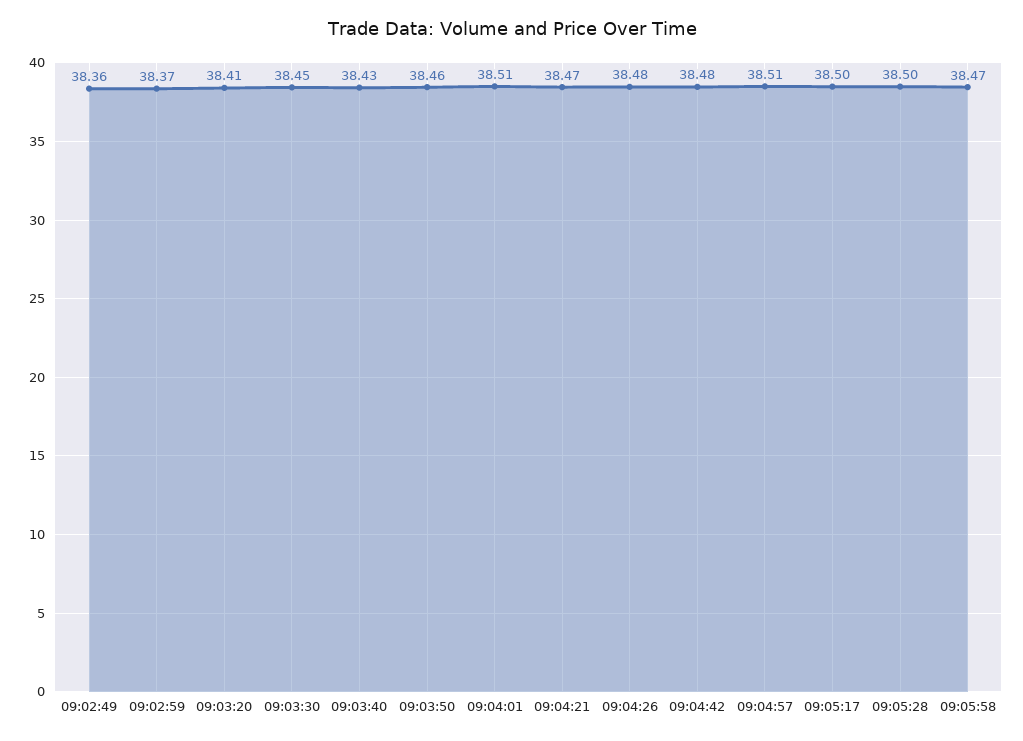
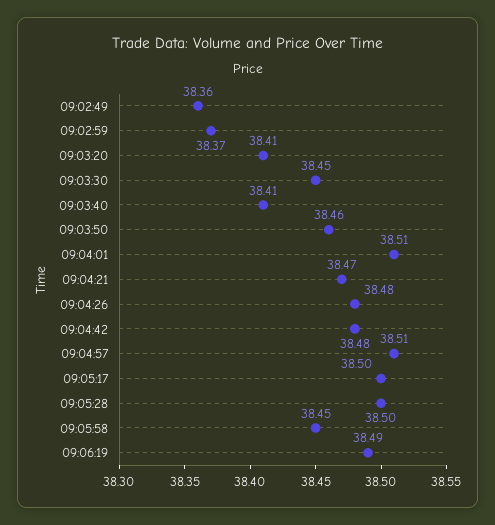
09:03:40: 38.43 -> 38.41
09:05:58: 38.47 -> 38.45
09:06:19: none -> 38.49

